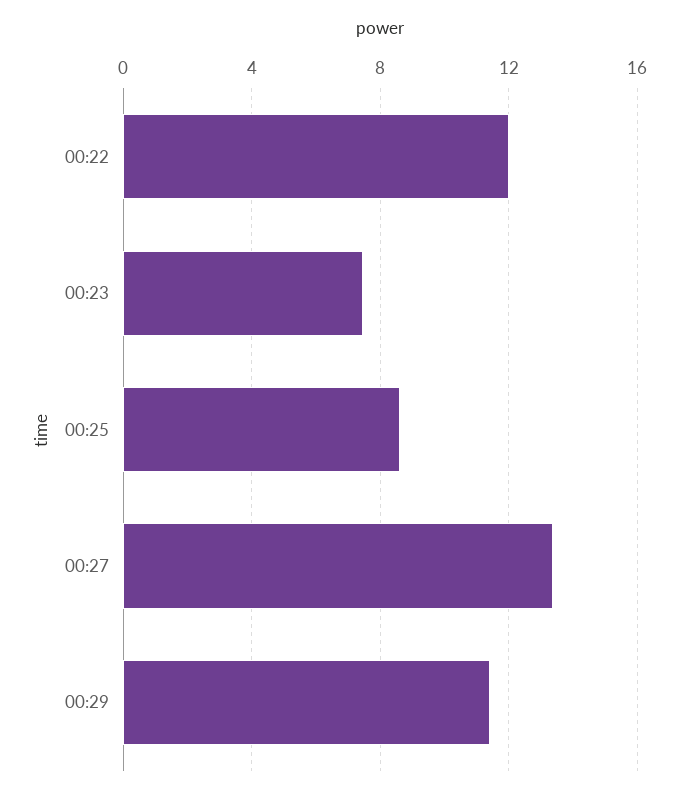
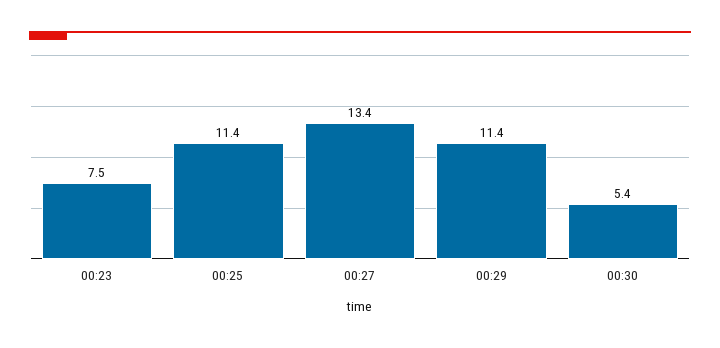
00:22: 12 -> none
00:25: 8.5 -> 11.4
00:30: none -> 5.4

